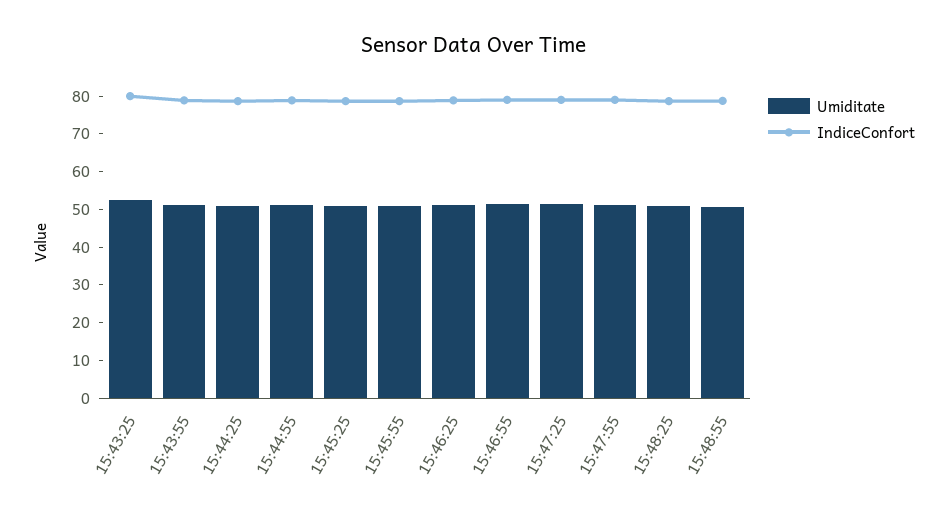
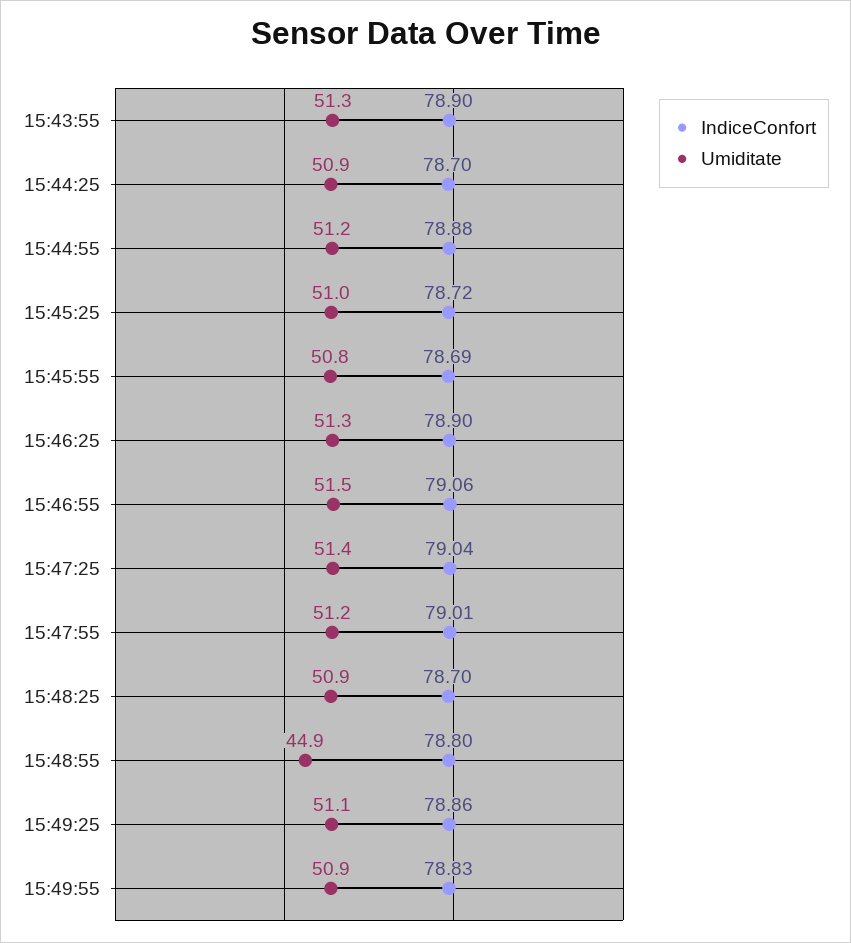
Umiditate, 15:43:25: 52.5 -> none
IndiceConfort, 15:43:25: 80 -> none
Umiditate, 15:48:55: 50 -> 44.9
IndiceConfort, 15:49:25: none -> 78.86
Umiditate, 15:49:25: none -> 51.1
IndiceConfort, 15:49:55: none -> 78.83
Umiditate, 15:49:55: none -> 50.9

